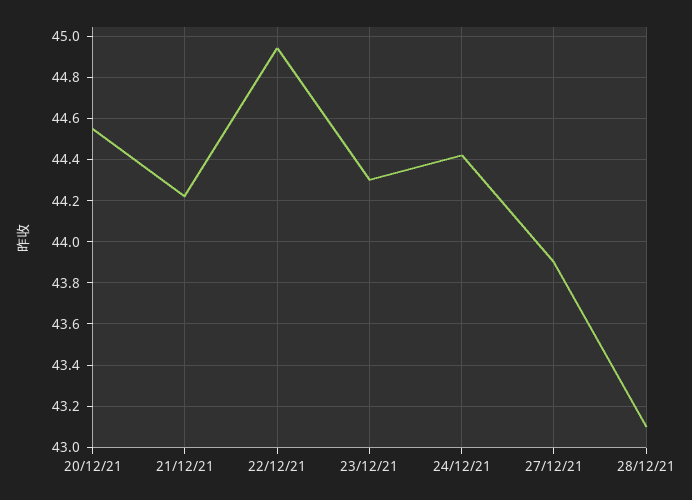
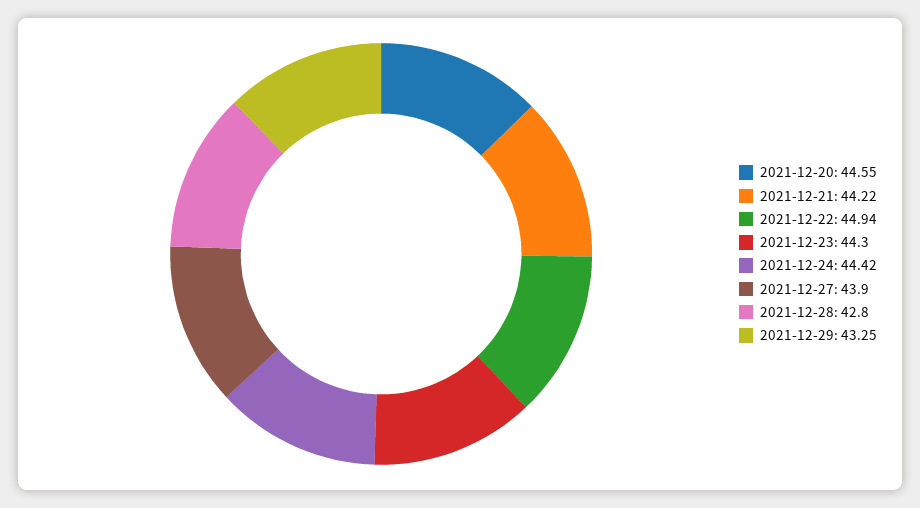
28/12/21: 43.1 -> 42.8
2021-12-29: none -> 43.25

